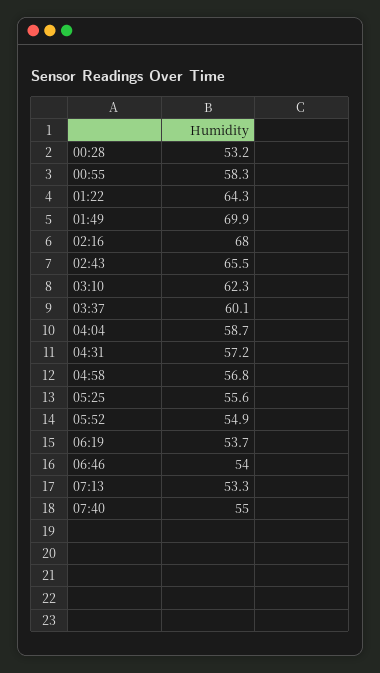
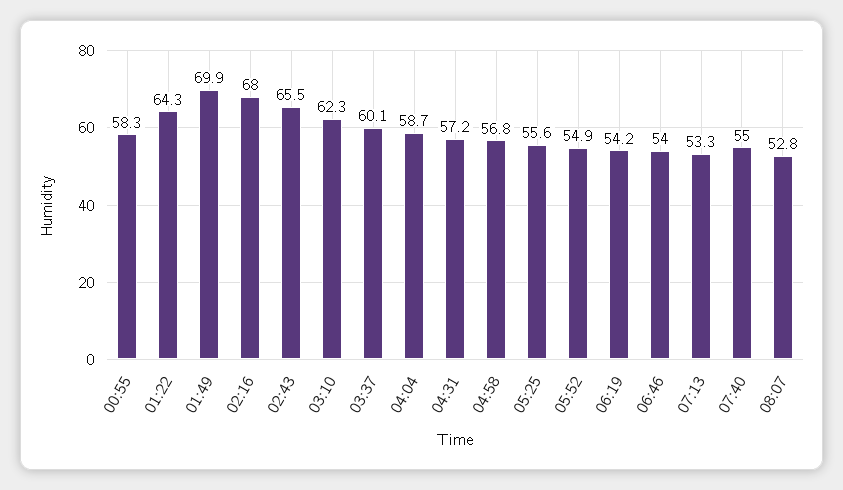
00:28: 53.2 -> none
06:19: 53.7 -> 54.2
08:07: none -> 52.8

